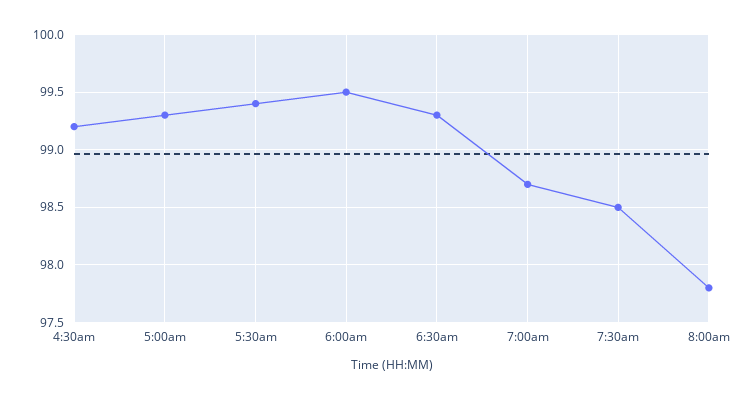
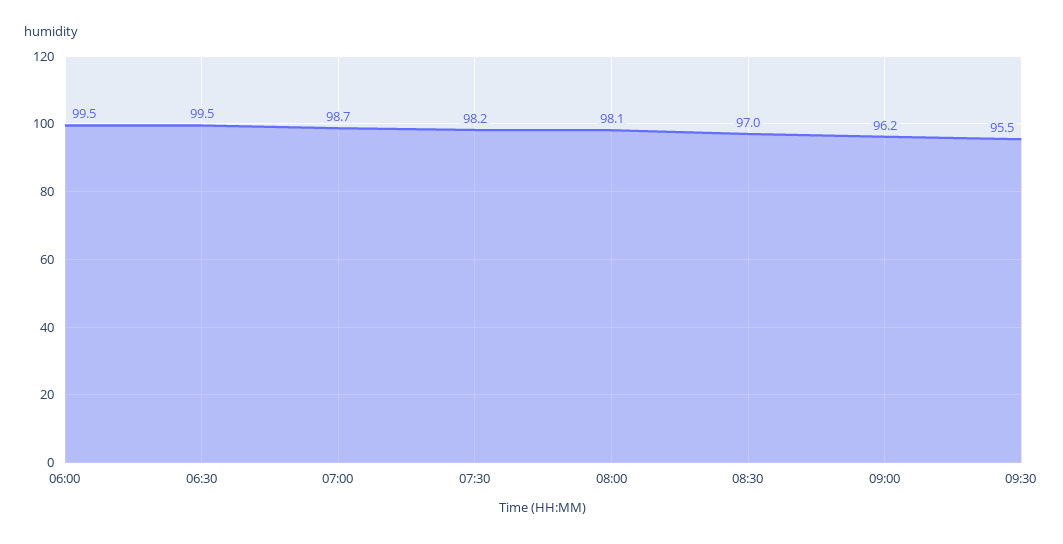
4:30am: 99.2 -> none
5:00am: 99.3 -> none
5:30am: 99.4 -> none
6:30am: 99.3 -> 99.5
7:30am: 98.5 -> 98.2
8:00am: 97.8 -> 98.1
08:30: none -> 97
09:00: none -> 96.2
09:30: none -> 95.5

